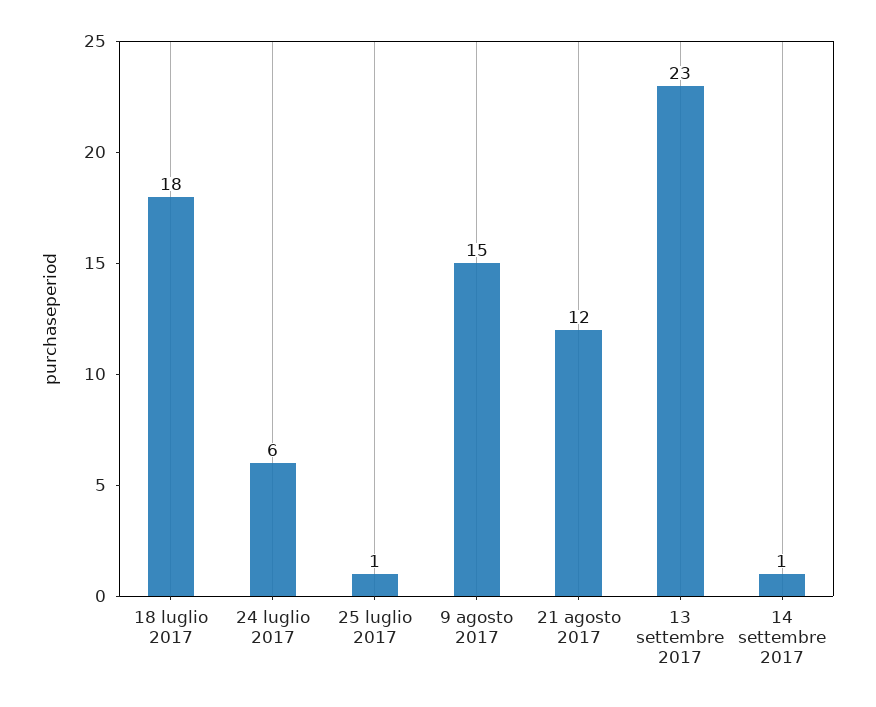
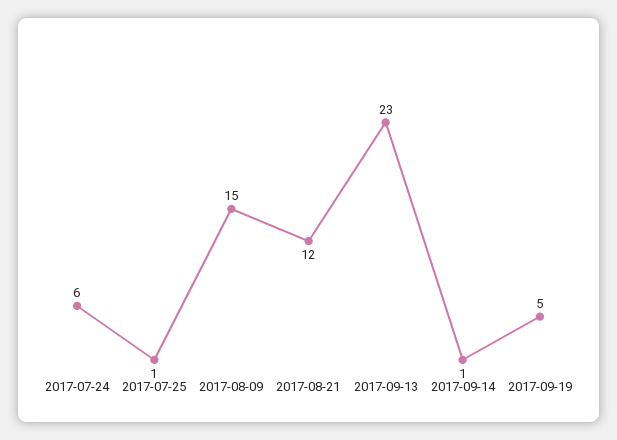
18 luglio 2017: 18 -> none
2017-09-19: none -> 5

